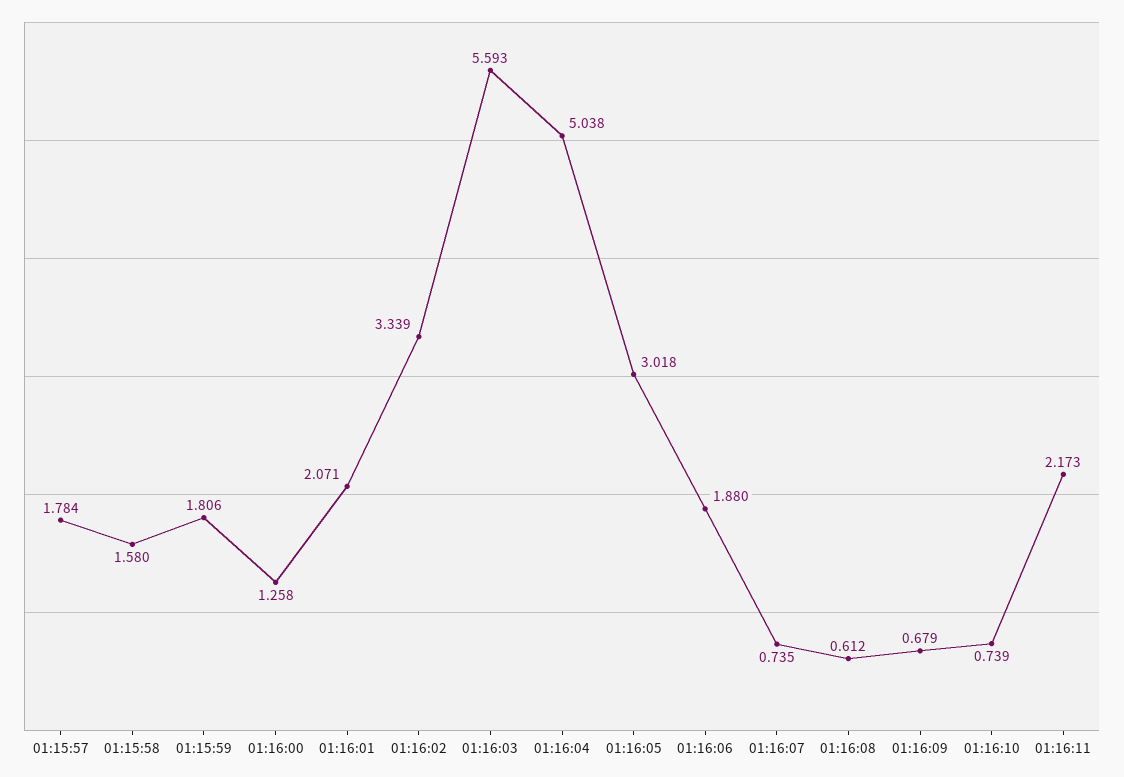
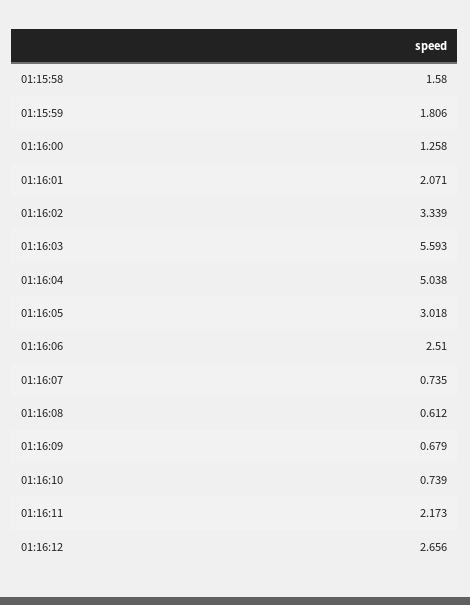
01:15:57: 1.784 -> none
01:16:06: 1.88 -> 2.51
01:16:12: none -> 2.656

